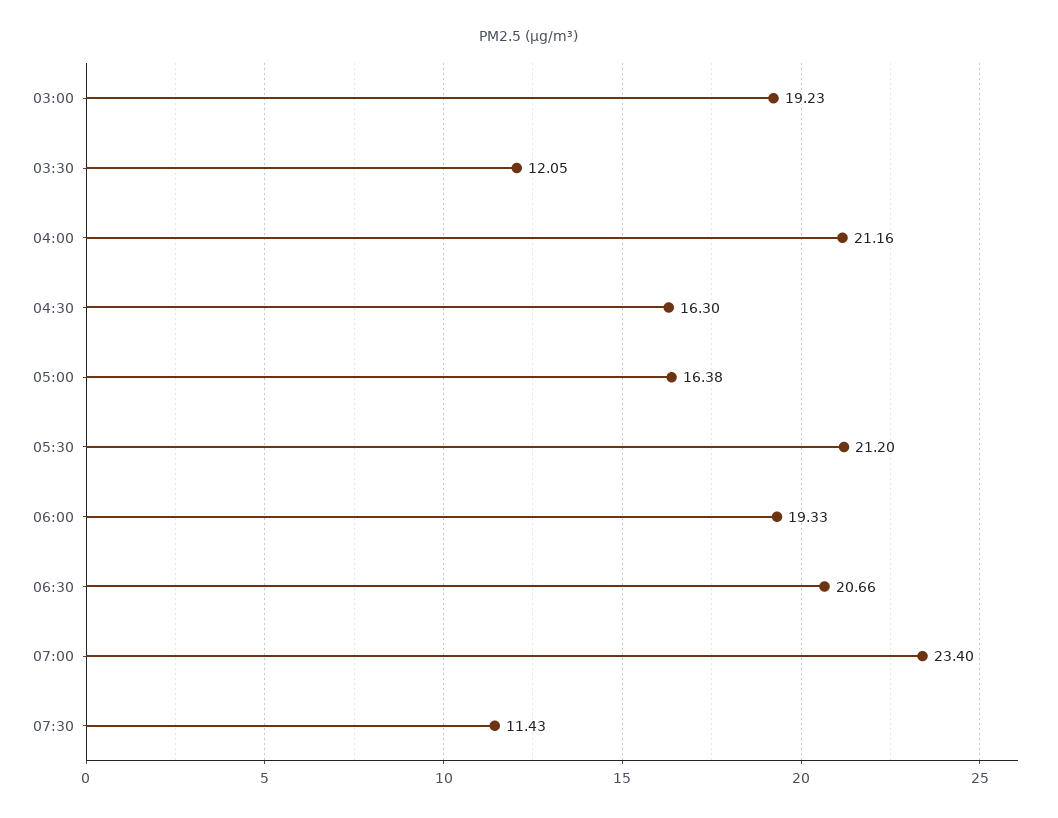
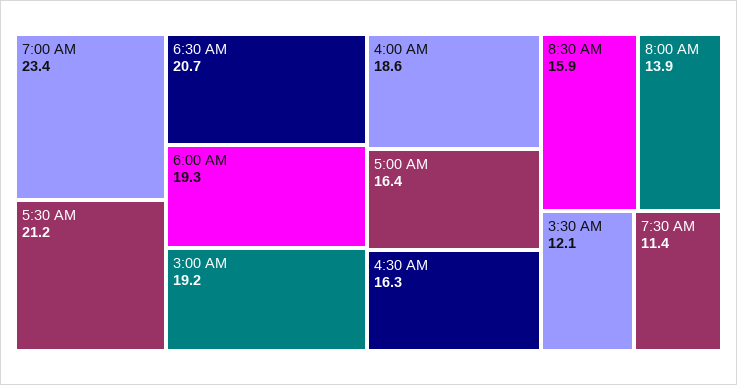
04:00: 21.16 -> 18.6
8:30 AM: none -> 15.9
8:00 AM: none -> 13.9

